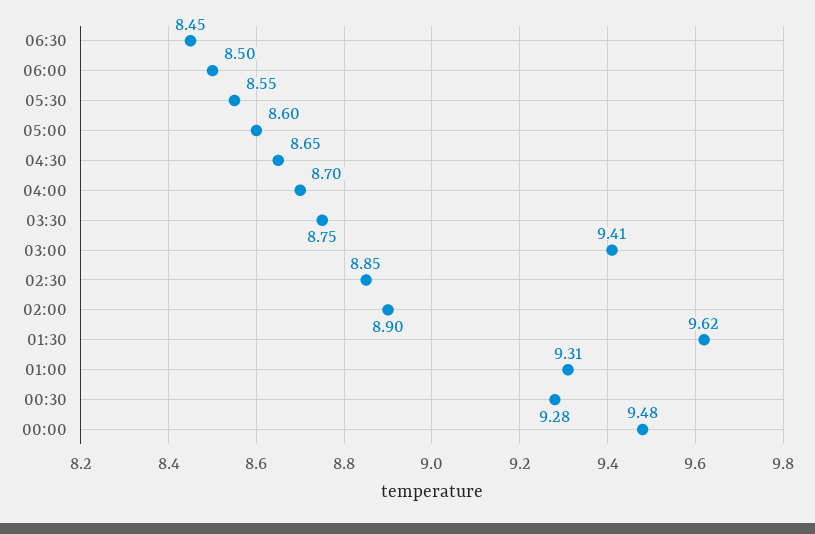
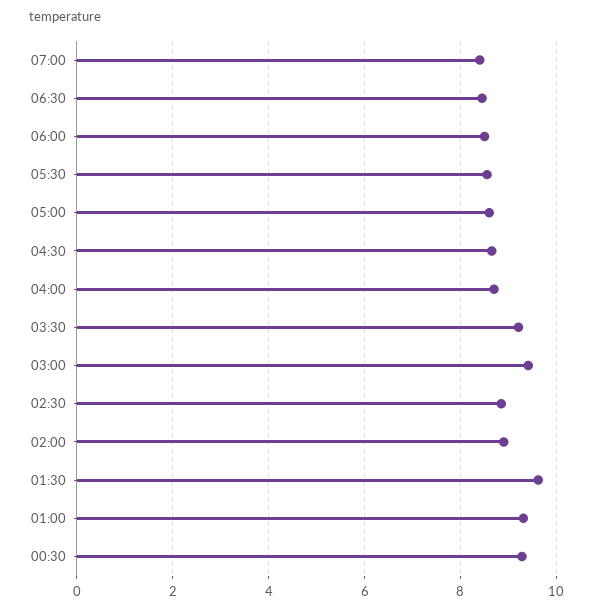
03:30: 8.75 -> 9.2
00:00: 9.48 -> none
07:00: none -> 8.4

